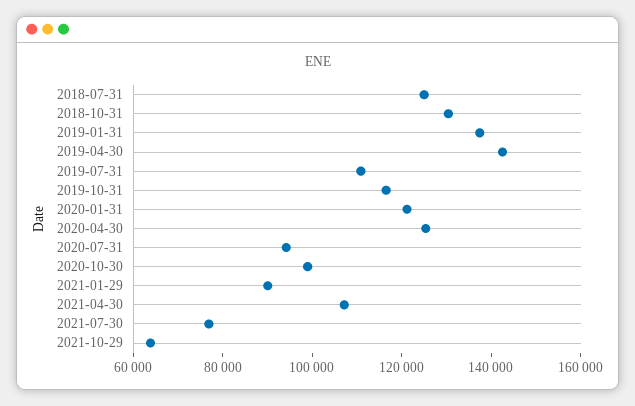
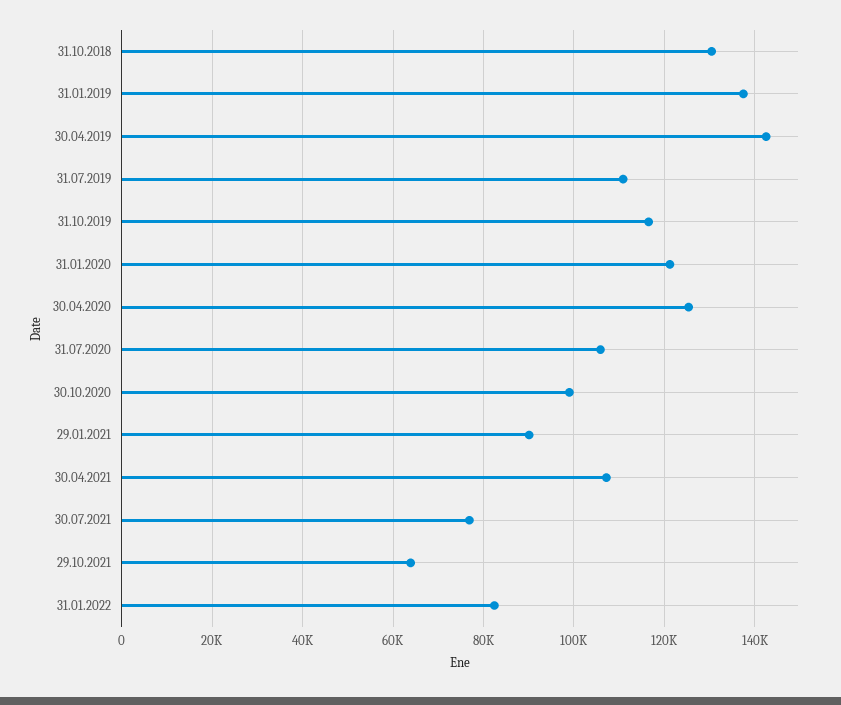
2018-07-31: 125000 -> none
2020-07-31: 95000 -> 106000
31.01.2022: none -> 82000

